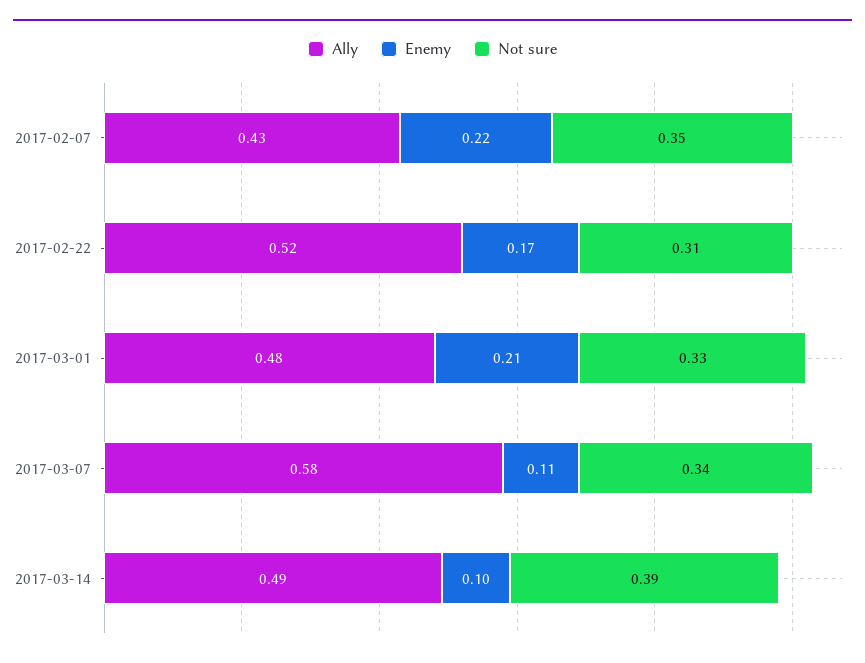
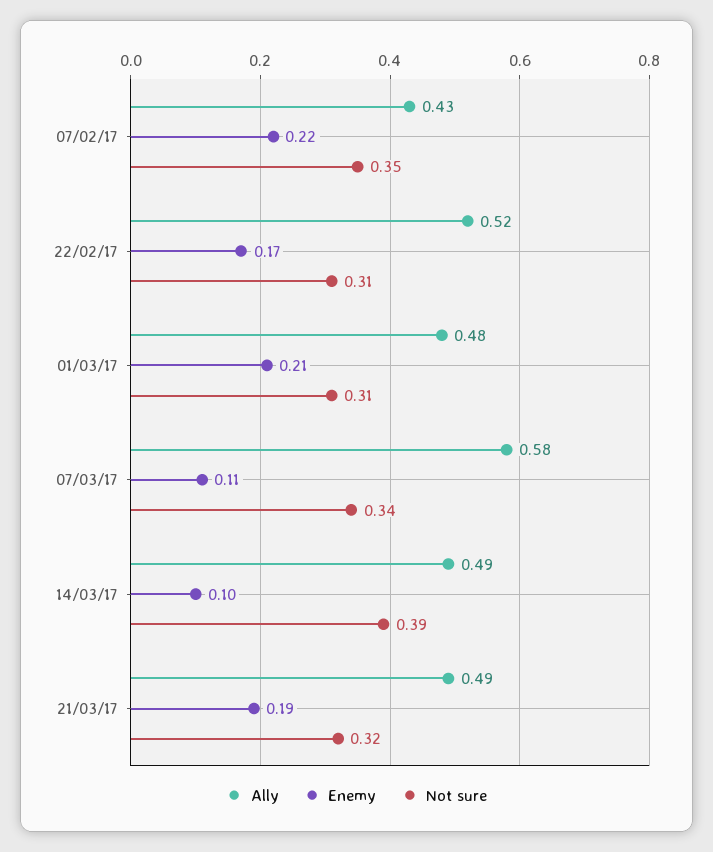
Not sure, 2017-03-01: 0.33 -> 0.31
Ally, 21/03/17: none -> 0.49
Enemy, 21/03/17: none -> 0.19
Not sure, 21/03/17: none -> 0.32

